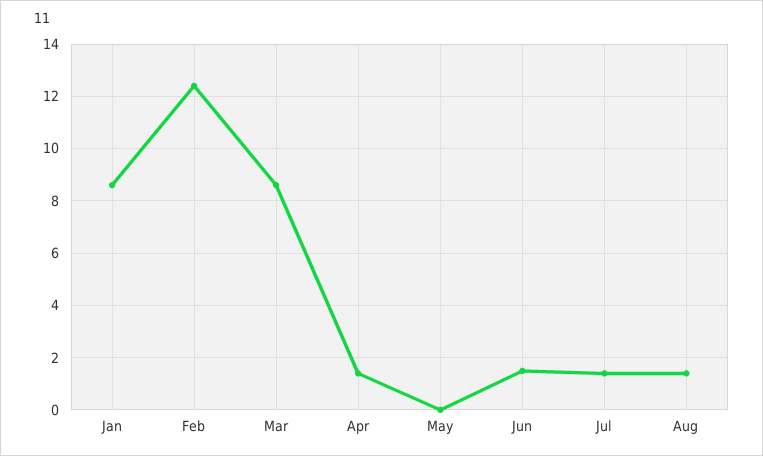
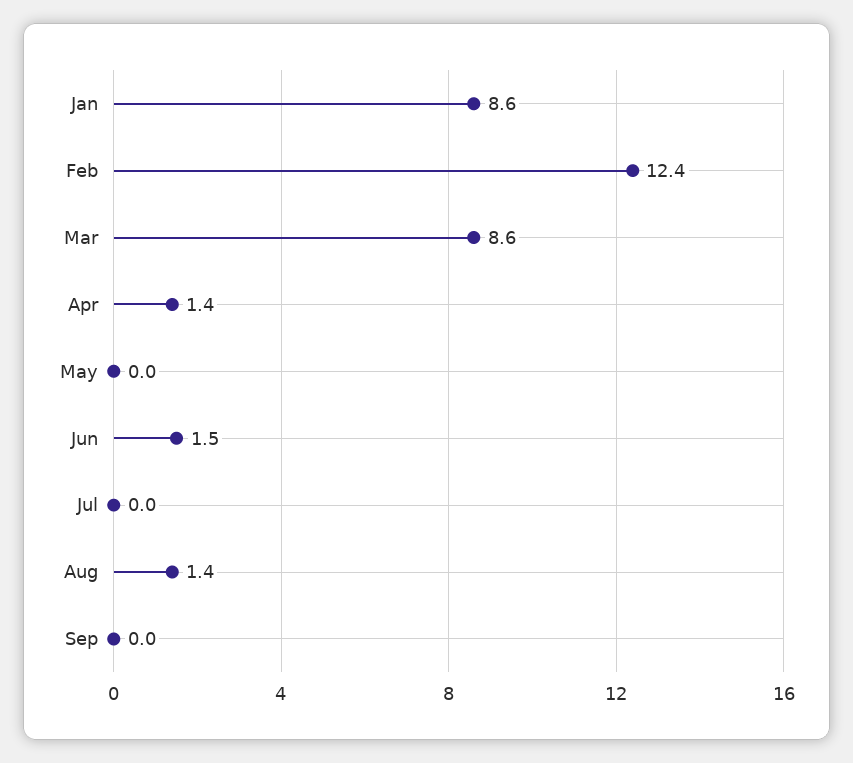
Jul: 1.5 -> 0
Sep: none -> 0

